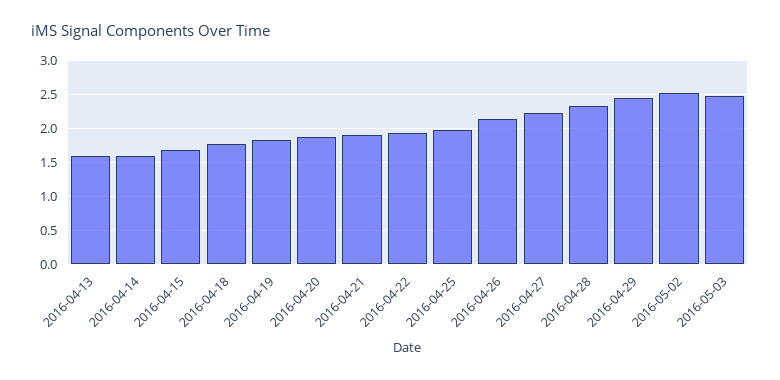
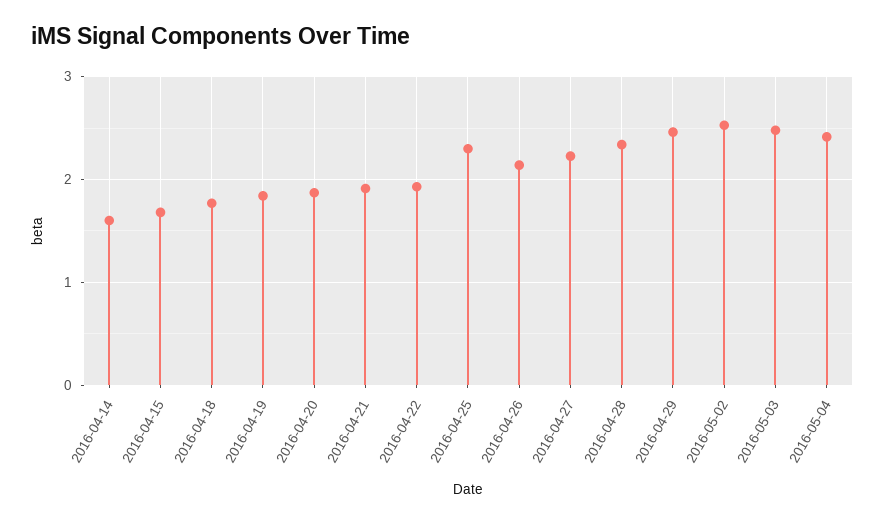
2016-04-13: 1.6 -> none
2016-04-25: 2 -> 2.3
2016-05-04: none -> 2.4

